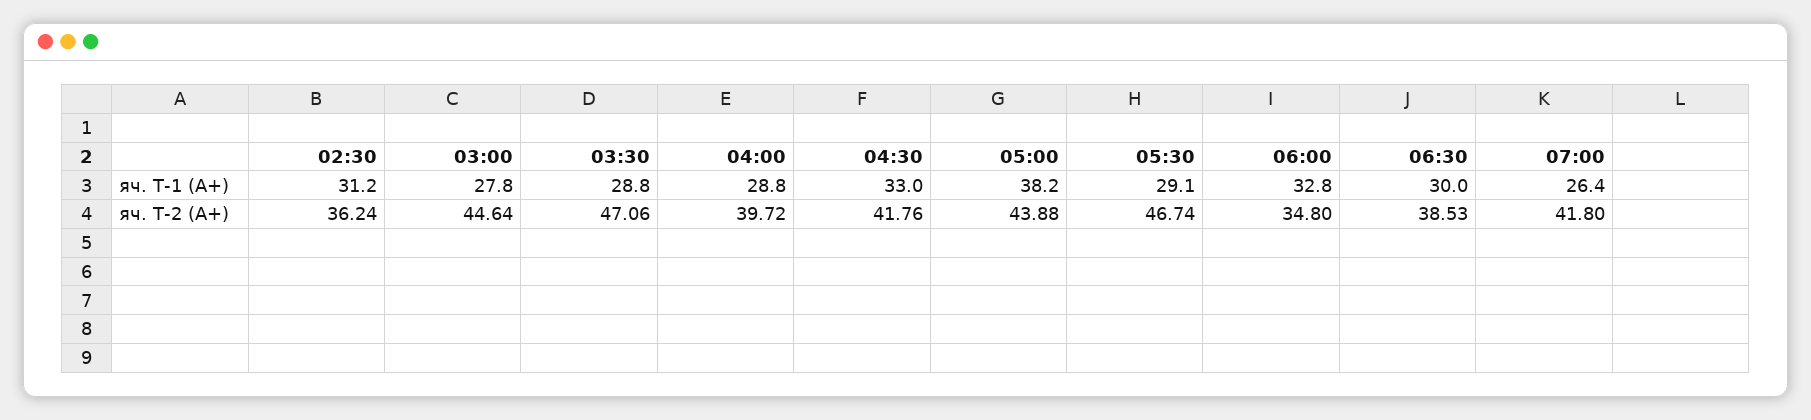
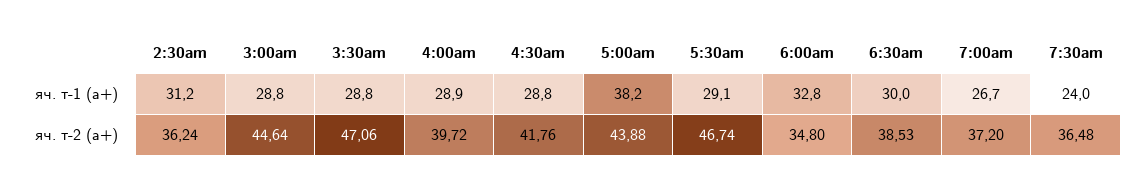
03:00, яч. Т-1 (А+): 27.8 -> 28.8
04:00, яч. Т-1 (А+): 28.8 -> 28.9
04:30, яч. Т-1 (А+): 33 -> 28.8
07:00, яч. Т-1 (А+): 26.4 -> 26.7
07:00, яч. Т-2 (А+): 41.8 -> 37.2
7:30am, яч. Т-1 (А+): none -> 24
7:30am, яч. Т-2 (А+): none -> 36.48

